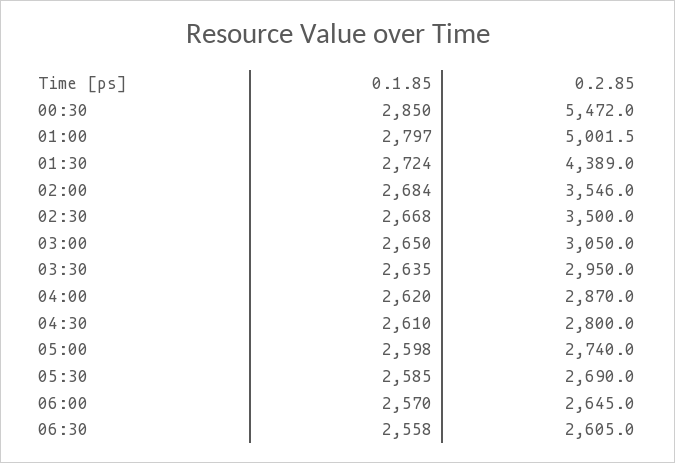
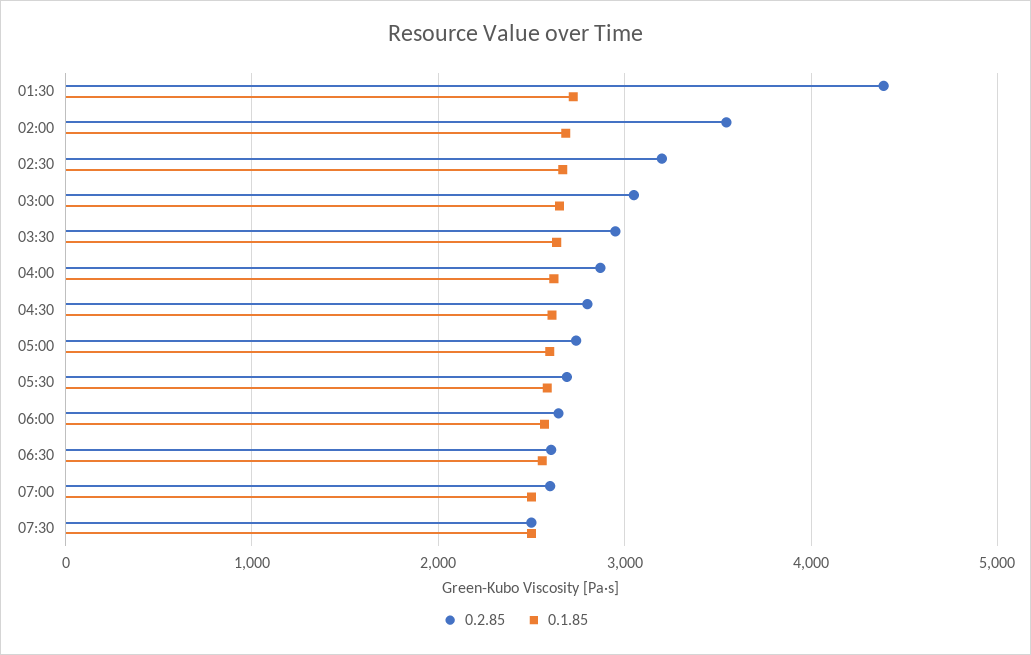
0.1.85, 00:30: 2850 -> none
0.2.85, 00:30: 5472 -> none
0.1.85, 01:00: 2797 -> none
0.2.85, 01:00: 5001.5 -> none
0.2.85, 02:30: 3500 -> 3200
0.2.85, 07:00: none -> 2600
0.1.85, 07:00: none -> 2500
0.2.85, 07:30: none -> 2500
0.1.85, 07:30: none -> 2500

